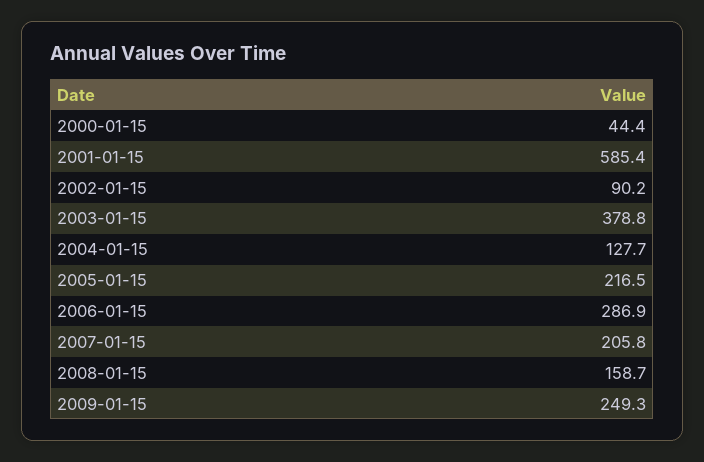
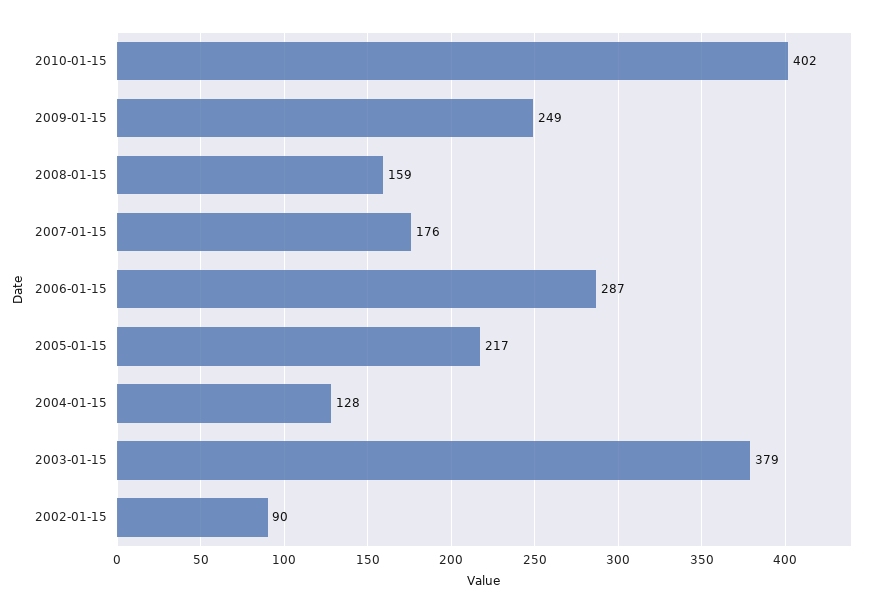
2000-01-15: 44.4 -> none
2001-01-15: 585.4 -> none
2007-01-15: 205.8 -> 176
2010-01-15: none -> 402

